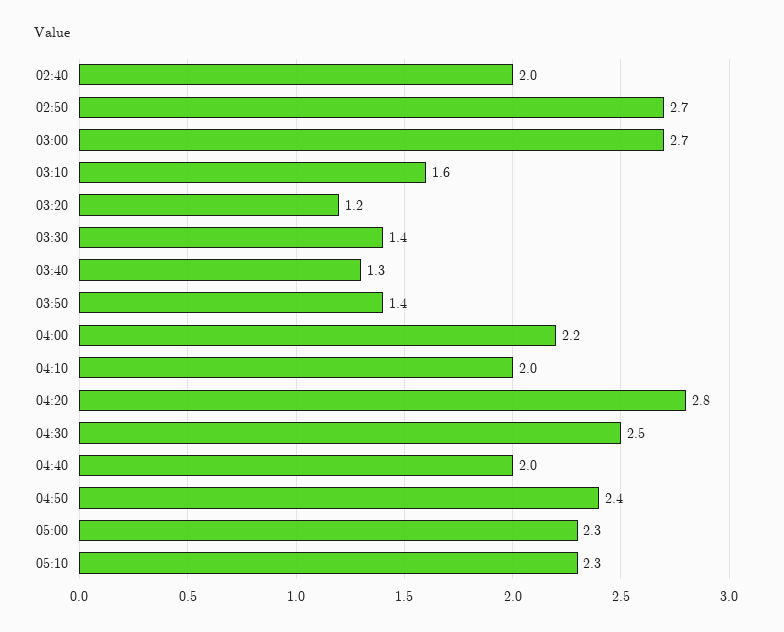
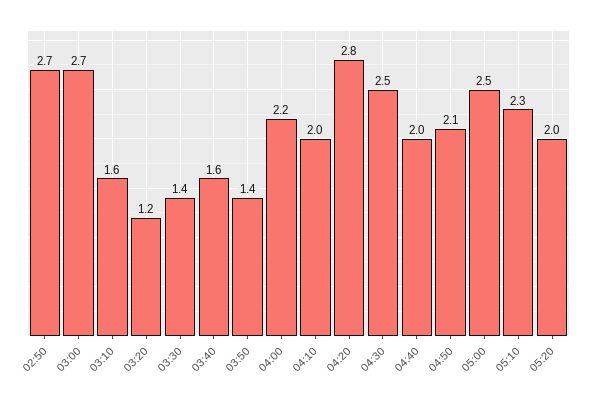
02:40: 2 -> none
03:40: 1.3 -> 1.6
04:50: 2.4 -> 2.1
05:00: 2.3 -> 2.5
05:20: none -> 2

